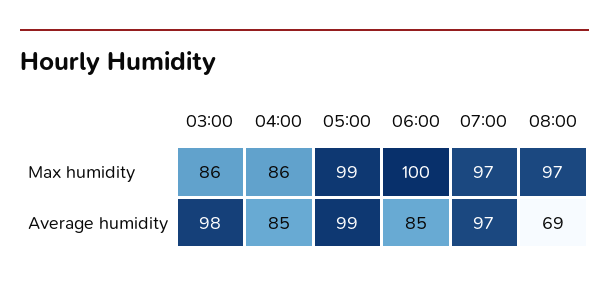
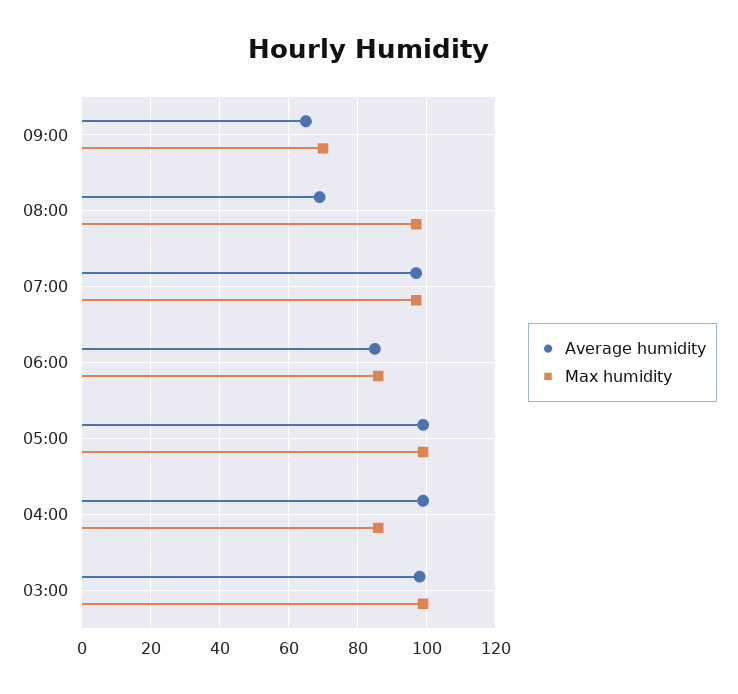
Max humidity, 03:00: 86 -> 100
Max humidity, 06:00: 100 -> 85
Average humidity, 04:00: 85 -> 100
Average humidity, 09:00: none -> 65
Max humidity, 09:00: none -> 70

